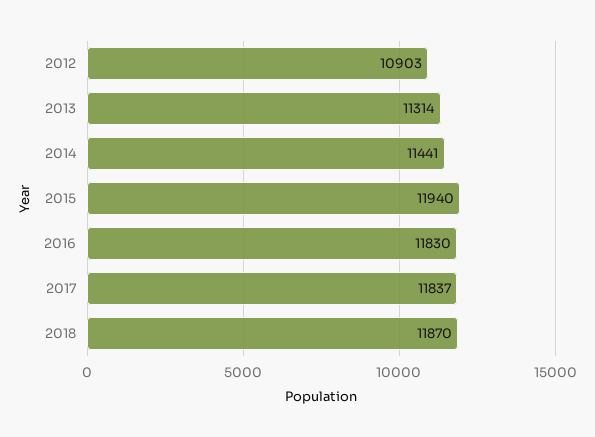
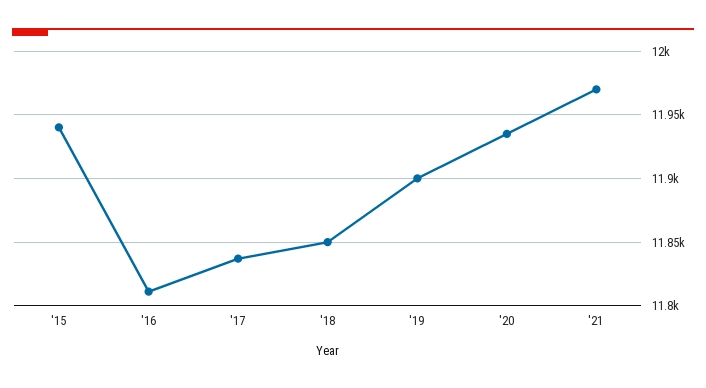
2012: 10903 -> none
2013: 11314 -> none
2014: 11441 -> none
2016: 11830 -> 11810
2018: 11870 -> 11850
'19: none -> 11900
'20: none -> 11935
'21: none -> 11970

